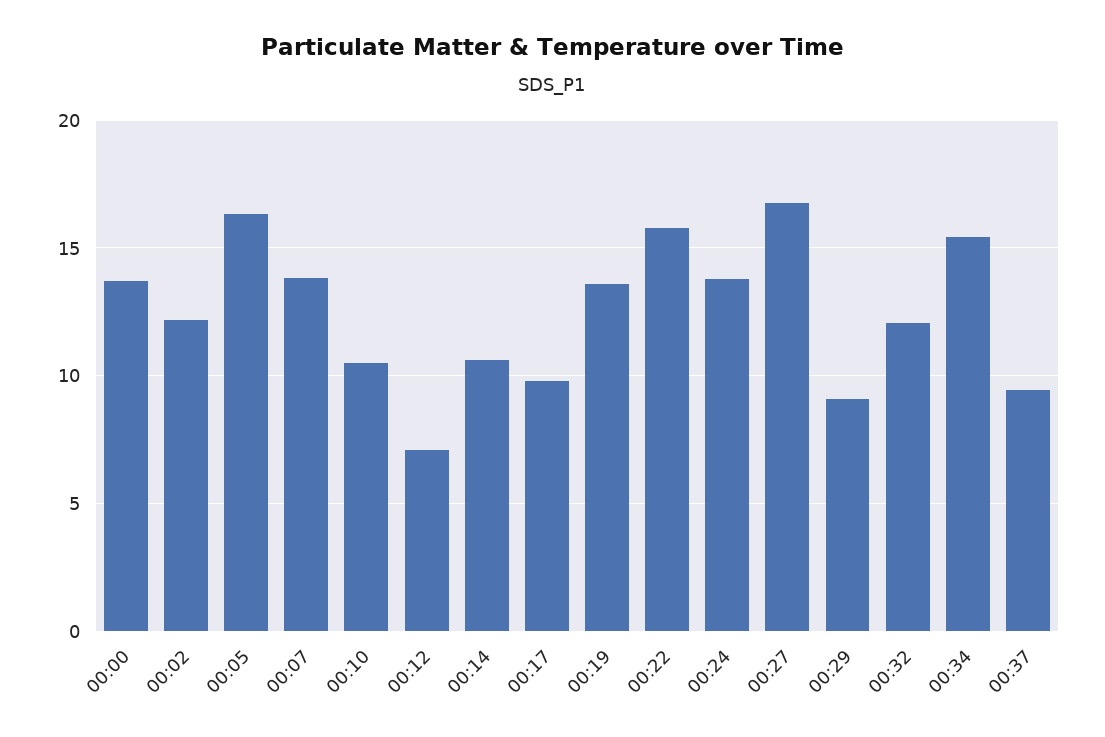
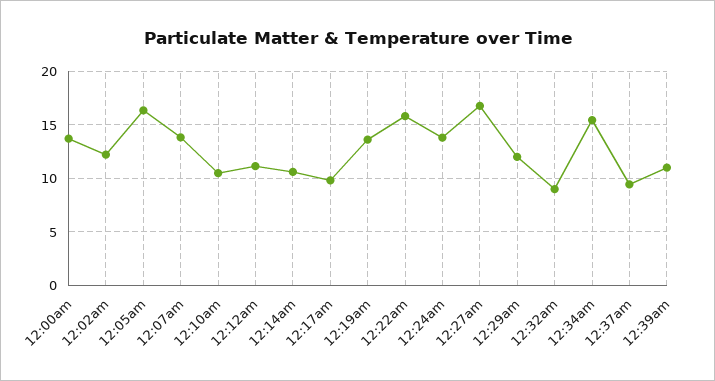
00:12: 7 -> 11
00:29: 9 -> 12
00:32: 12 -> 9
12:39am: none -> 11

